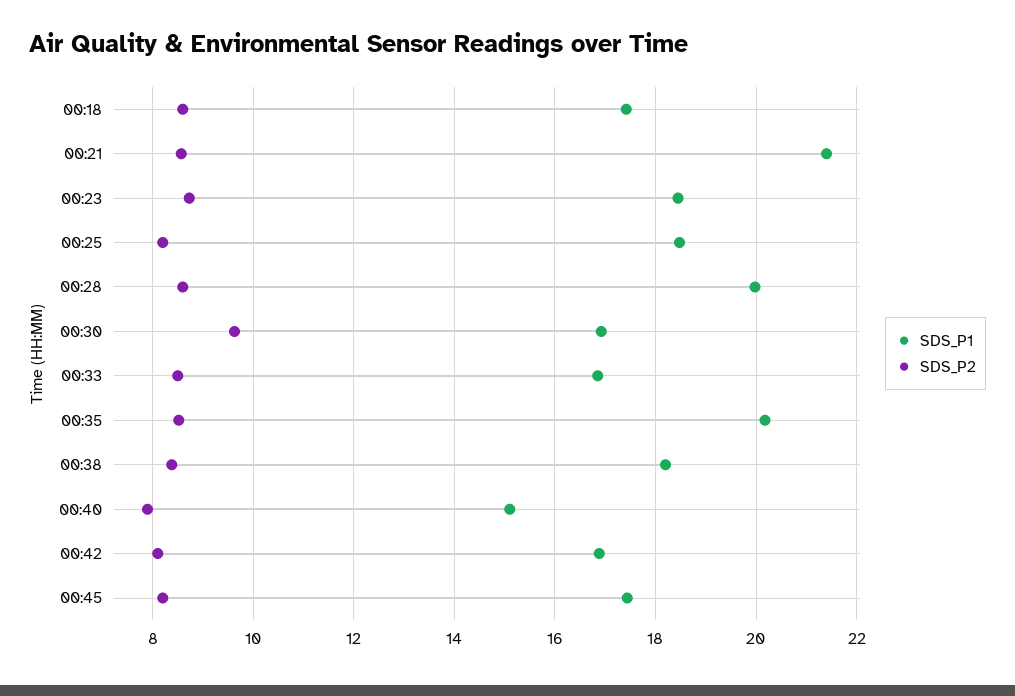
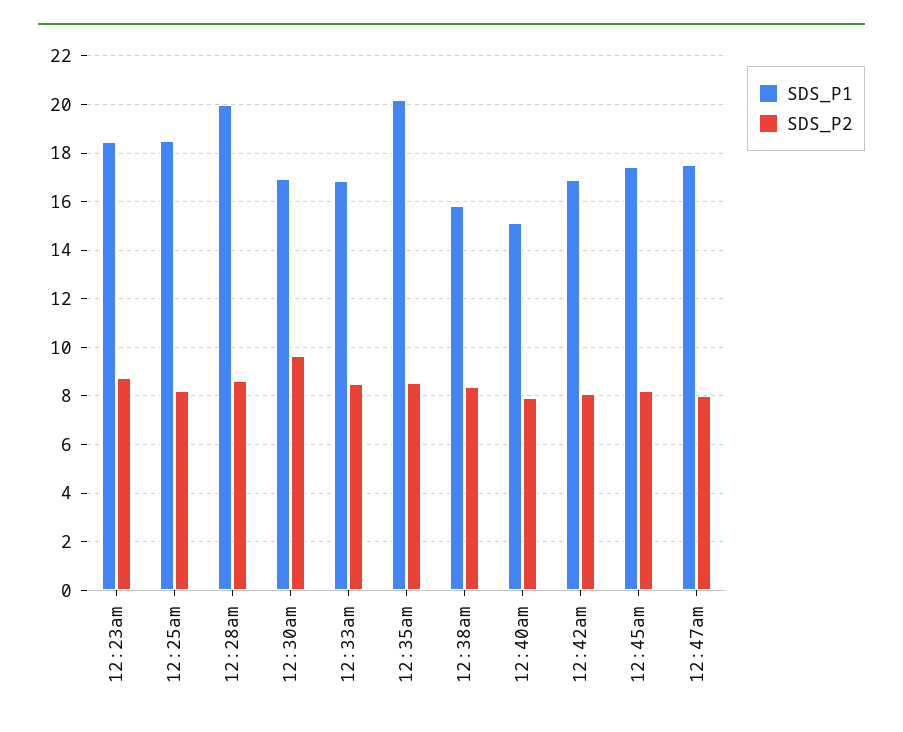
SDS_P1, 00:18: 17.4 -> none
SDS_P2, 00:18: 8.6 -> none
SDS_P1, 00:21: 21.4 -> none
SDS_P2, 00:21: 8.6 -> none
SDS_P1, 00:38: 18.2 -> 15.75
SDS_P1, 12:47am: none -> 17.5
SDS_P2, 12:47am: none -> 8

